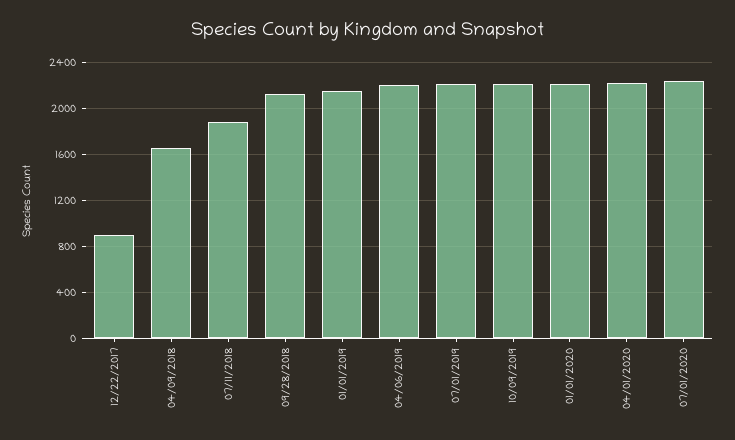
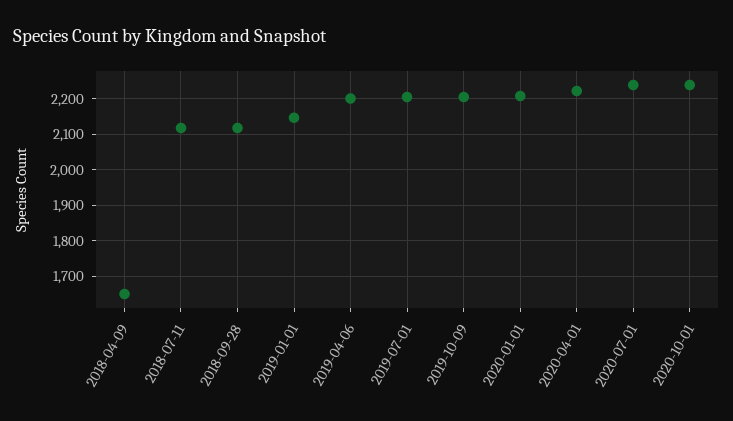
12/22/2017: 900 -> none
07/11/2018: 1900 -> 2120
2020-10-01: none -> 2240

